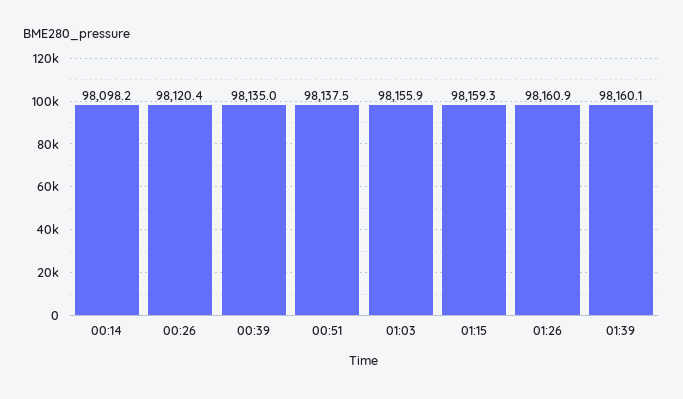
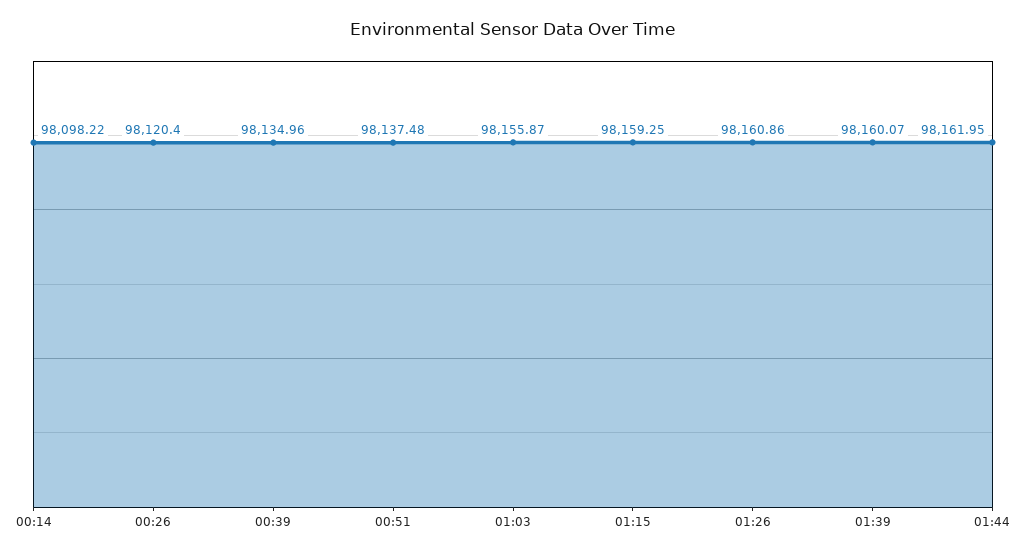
01:44: none -> 98161.95

